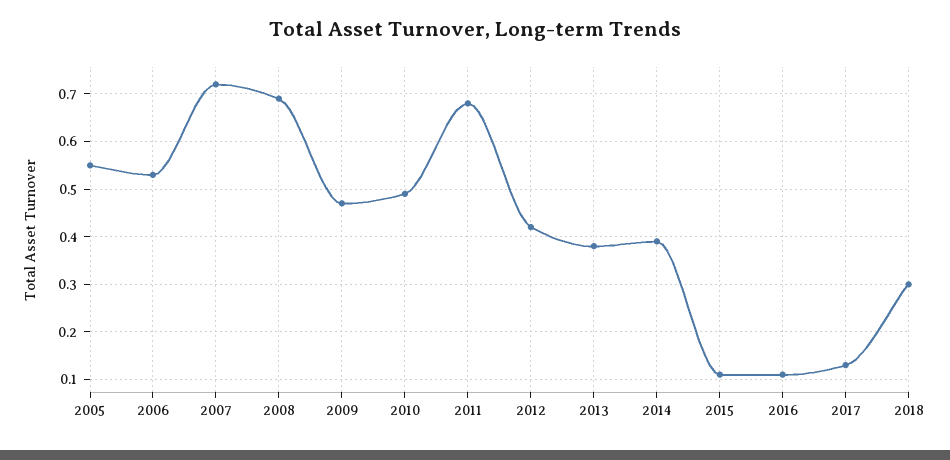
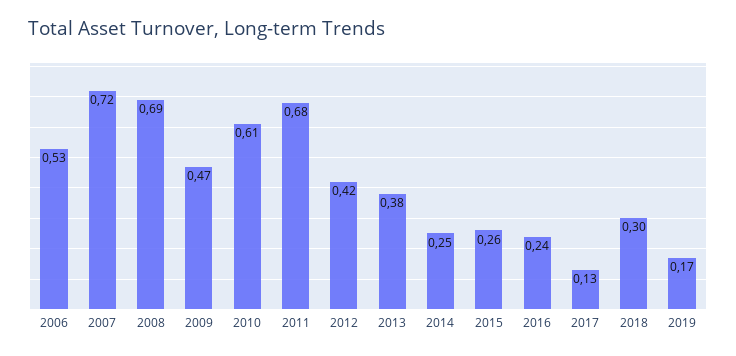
2005: 0.55 -> none
2010: 0.5 -> 0.61
2014: 0.4 -> 0.25
2015: 0.1 -> 0.26
2016: 0.1 -> 0.24
2019: none -> 0.17

